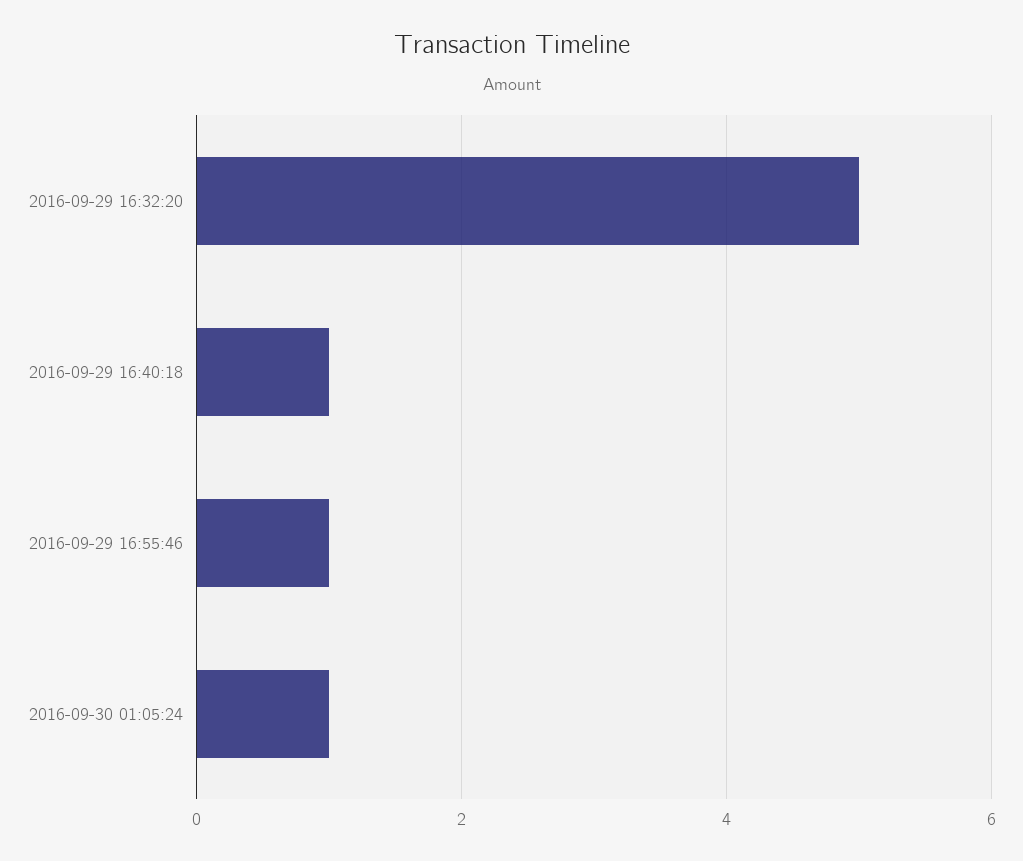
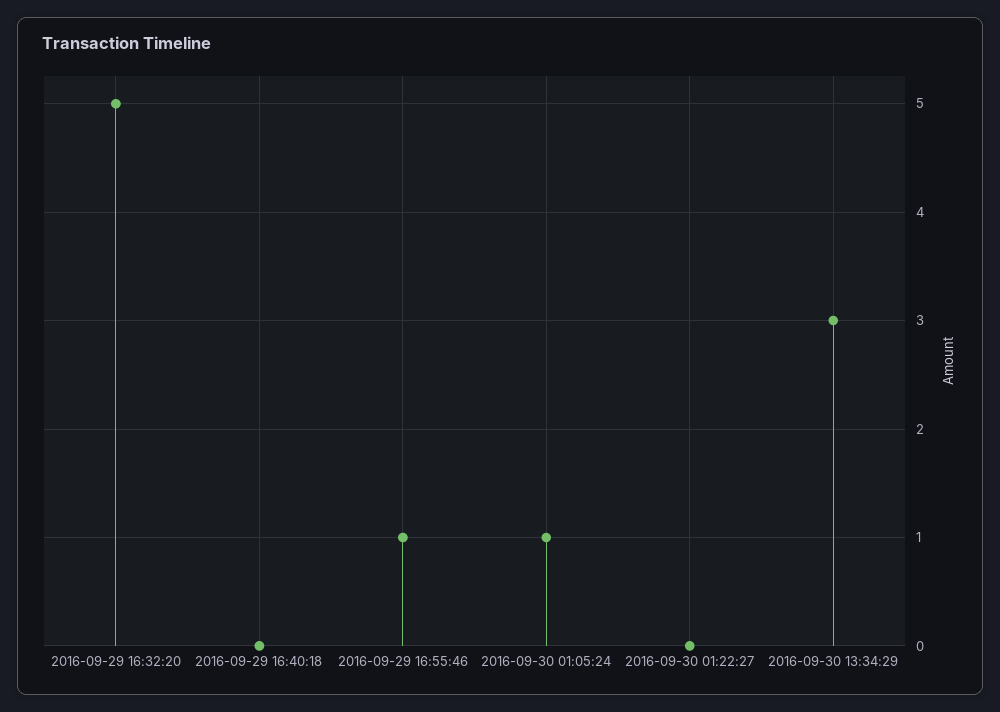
2016-09-29 16:40:18: 1 -> 0
2016-09-30 01:22:27: none -> 0
2016-09-30 13:34:29: none -> 3

